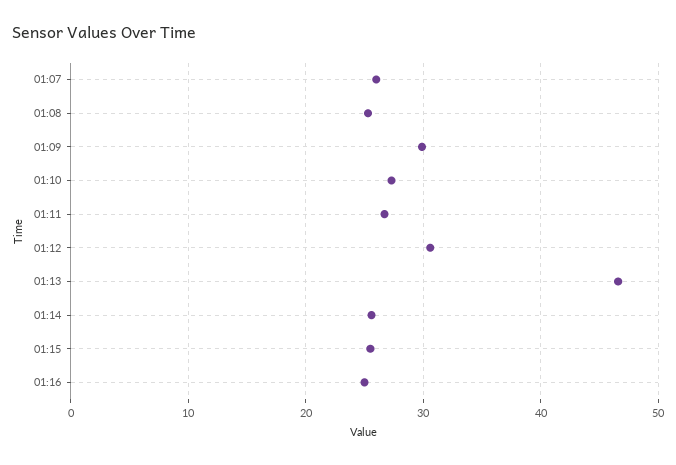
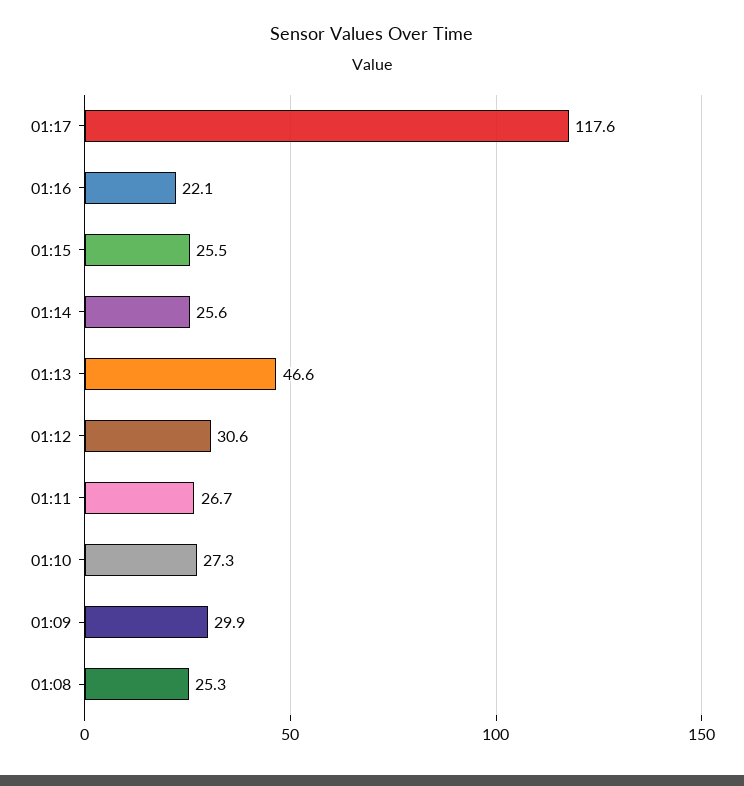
01:07: 26 -> none
01:16: 25 -> 22.1
01:17: none -> 117.6

